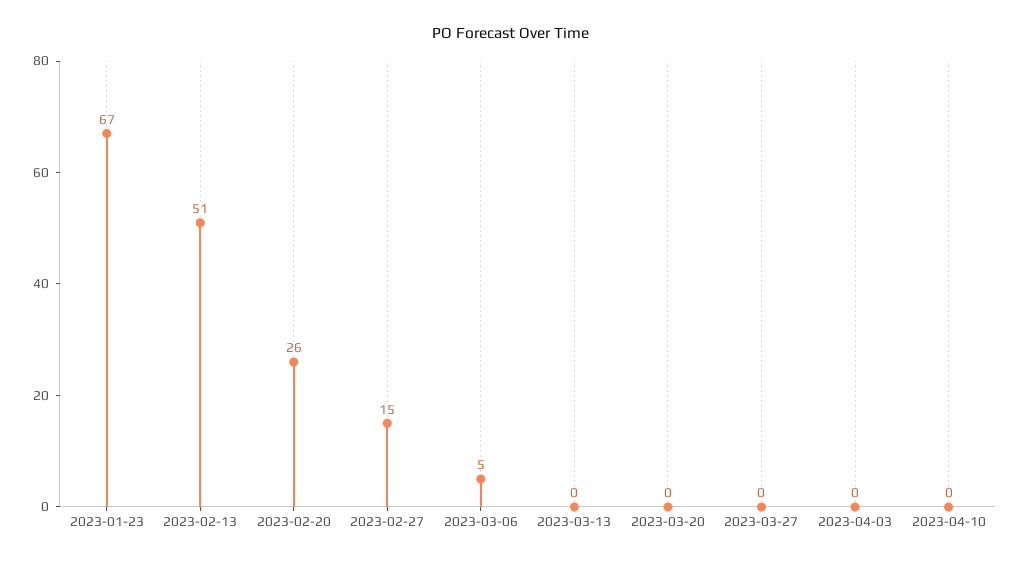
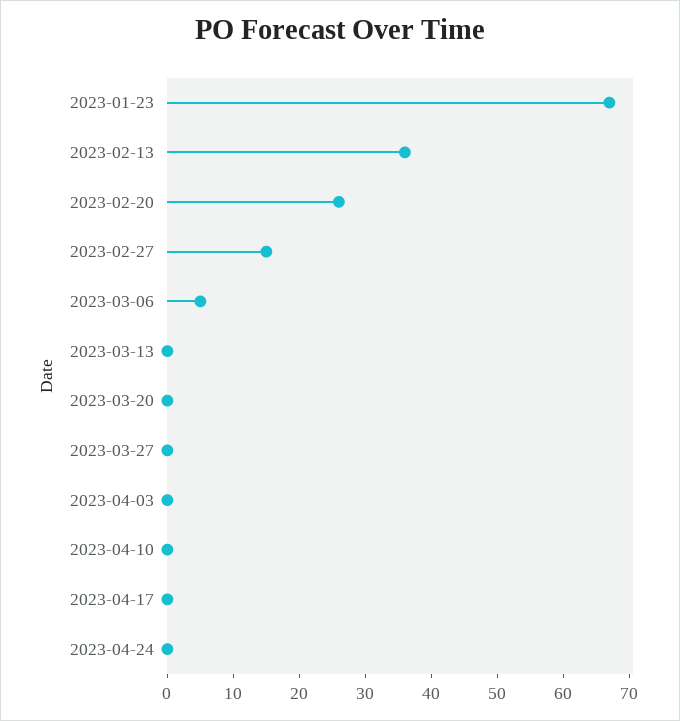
2023-02-13: 51 -> 35
2023-04-17: none -> 0
2023-04-24: none -> 0

